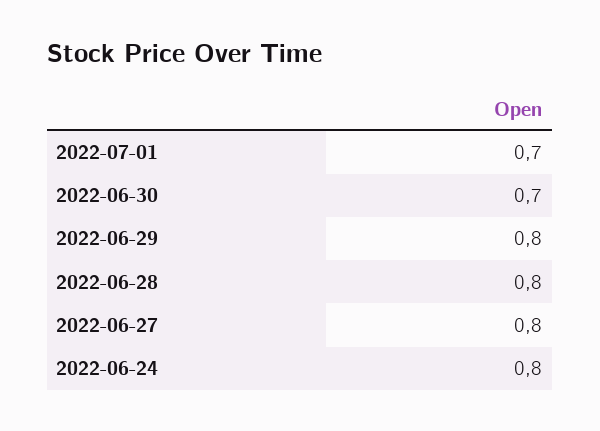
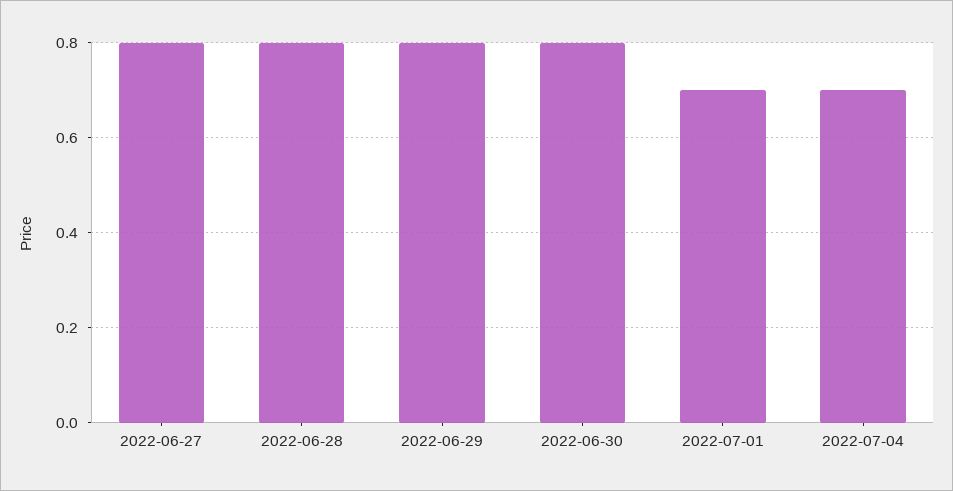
2022-06-30: 0.7 -> 0.8
2022-06-24: 0.8 -> none
2022-07-04: none -> 0.7

